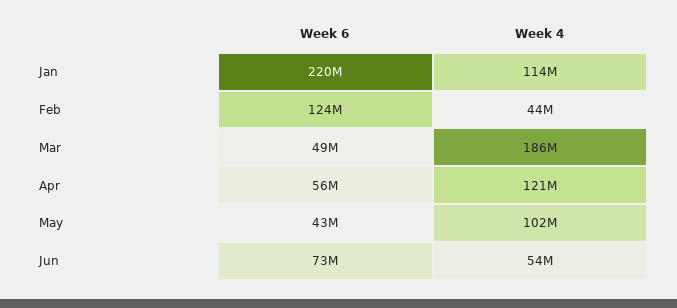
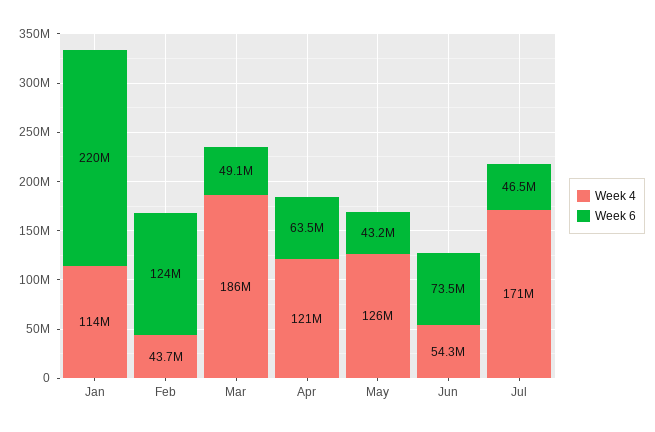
Week 6, Apr: 56000000 -> 63500000
Week 4, May: 102000000 -> 126000000
Week 4, Jul: none -> 171000000
Week 6, Jul: none -> 46500000

